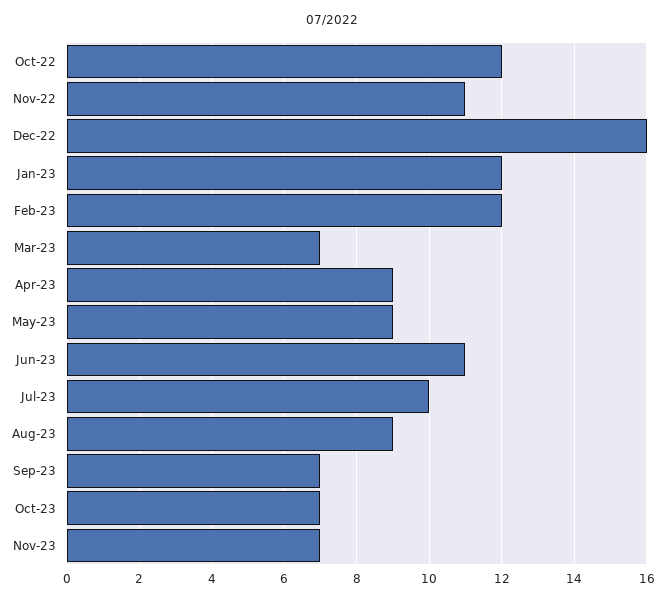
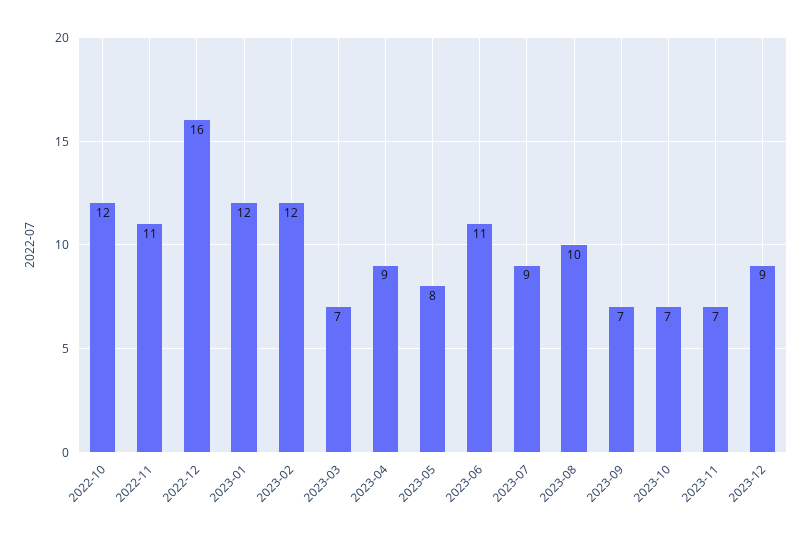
May-23: 9 -> 8
Jul-23: 10 -> 9
Aug-23: 9 -> 10
2023-12: none -> 9

